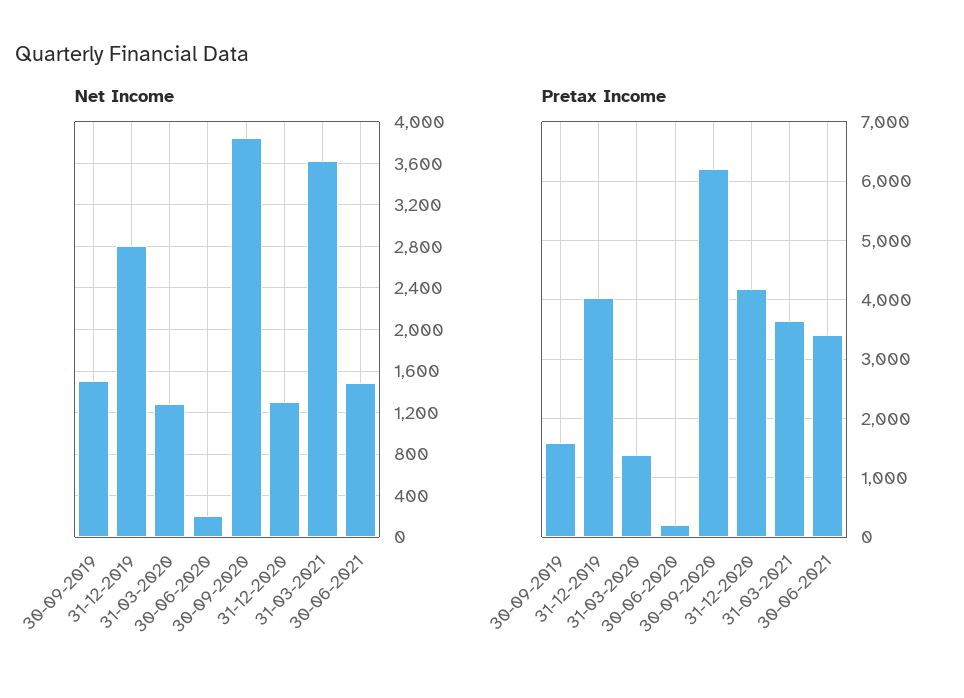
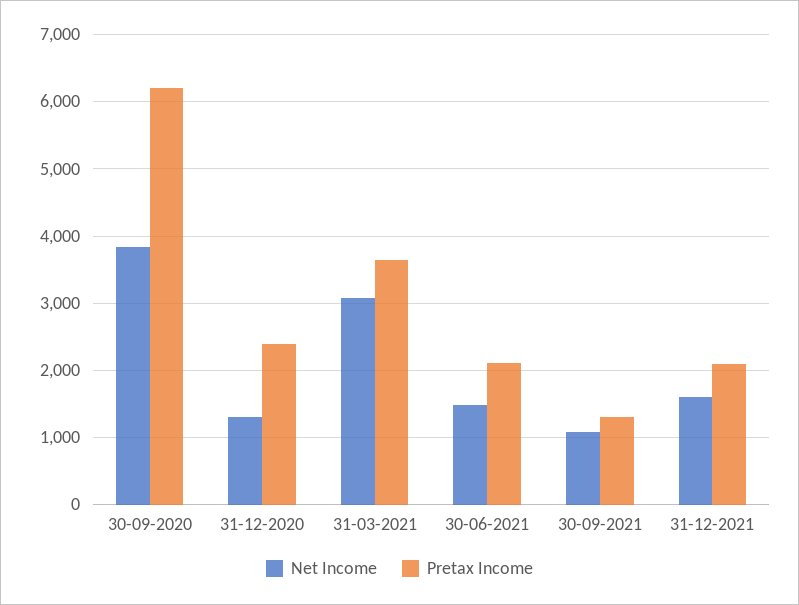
Net Income, 30-09-2019: 1500 -> none
Net Income, 31-12-2019: 2800 -> none
Net Income, 31-03-2020: 1300 -> none
Net Income, 30-06-2020: 200 -> none
Net Income, 31-03-2021: 3600 -> 3100
Pretax Income, 30-09-2019: 1600 -> none
Pretax Income, 31-12-2019: 4000 -> none
Pretax Income, 31-03-2020: 1400 -> none
Pretax Income, 30-06-2020: 200 -> none
Pretax Income, 31-12-2020: 4200 -> 2400
Pretax Income, 30-06-2021: 3400 -> 2100
Net Income, 30-09-2021: none -> 1100
Pretax Income, 30-09-2021: none -> 1300
Net Income, 31-12-2021: none -> 1600
Pretax Income, 31-12-2021: none -> 2100

